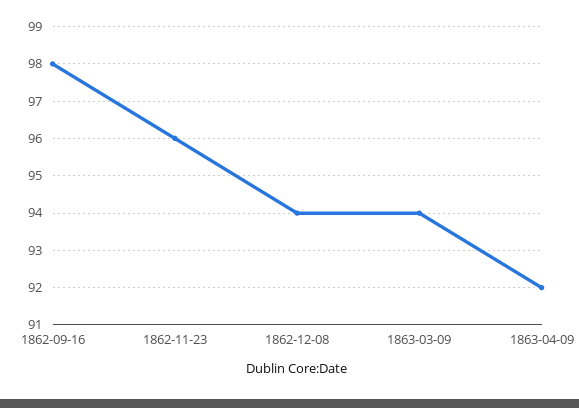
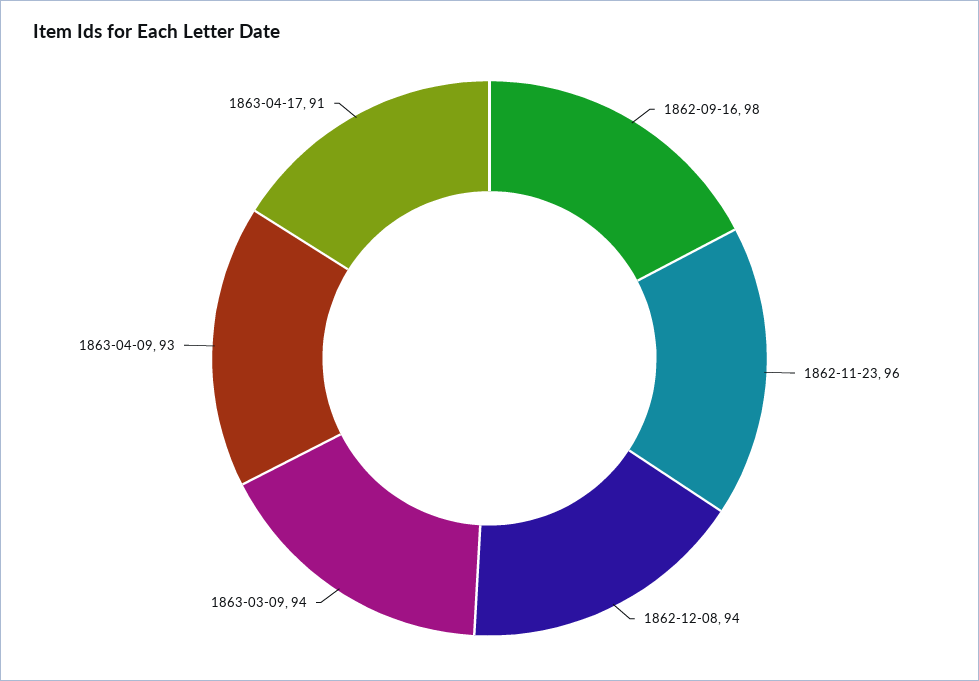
1863-04-09: 92 -> 93
1863-04-17: none -> 91

